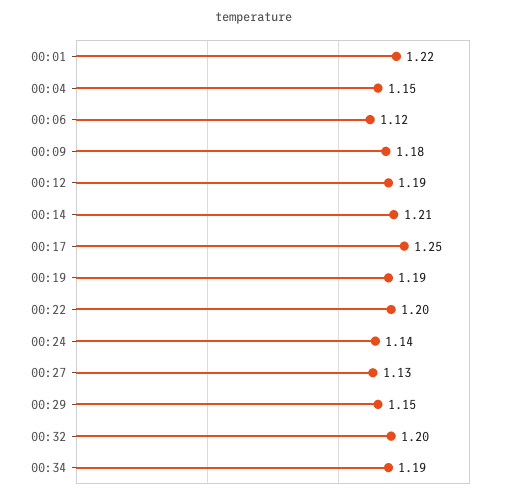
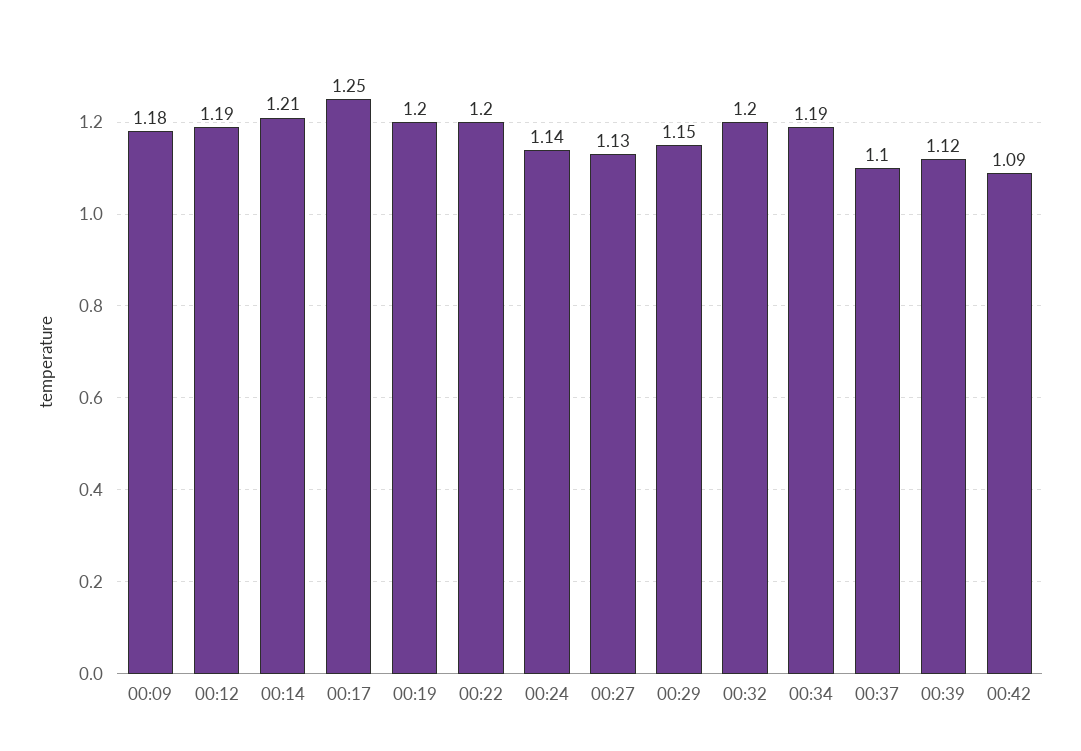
00:01: 1.22 -> none
00:04: 1.15 -> none
00:06: 1.12 -> none
00:19: 1.19 -> 1.2
00:37: none -> 1.1
00:39: none -> 1.12
00:42: none -> 1.09

